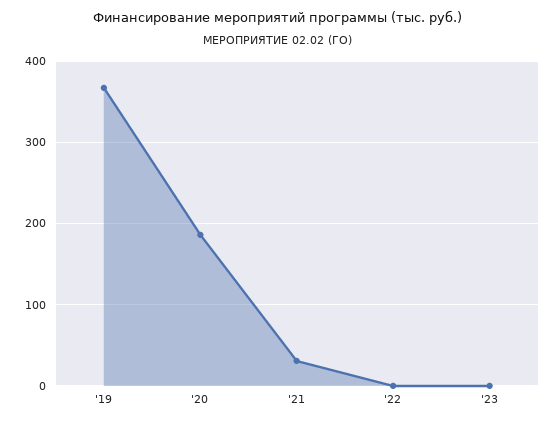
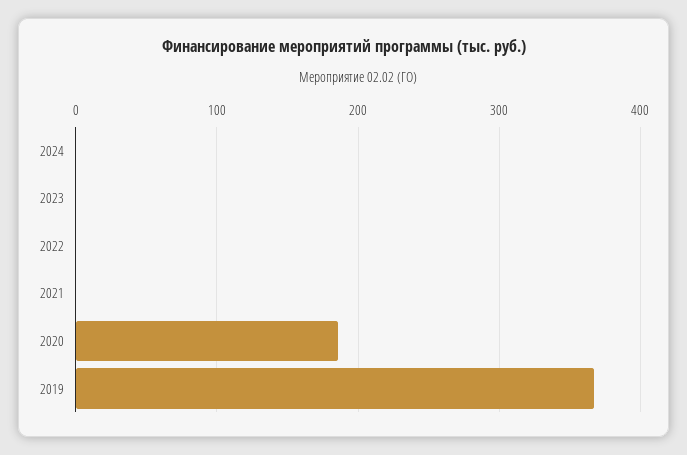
'21: 30 -> 0
2024: none -> 0

